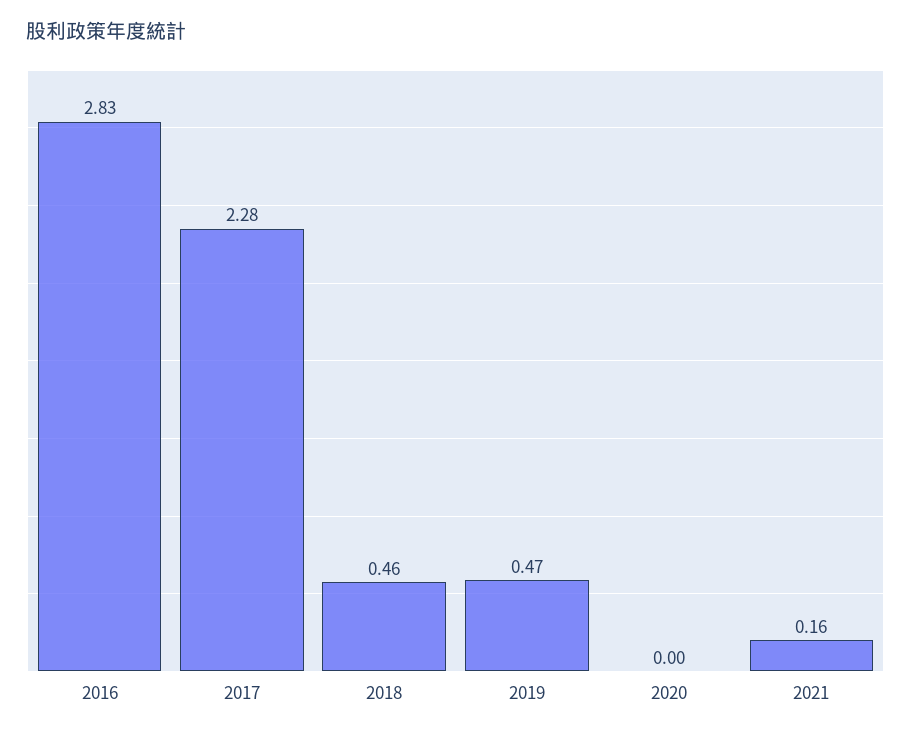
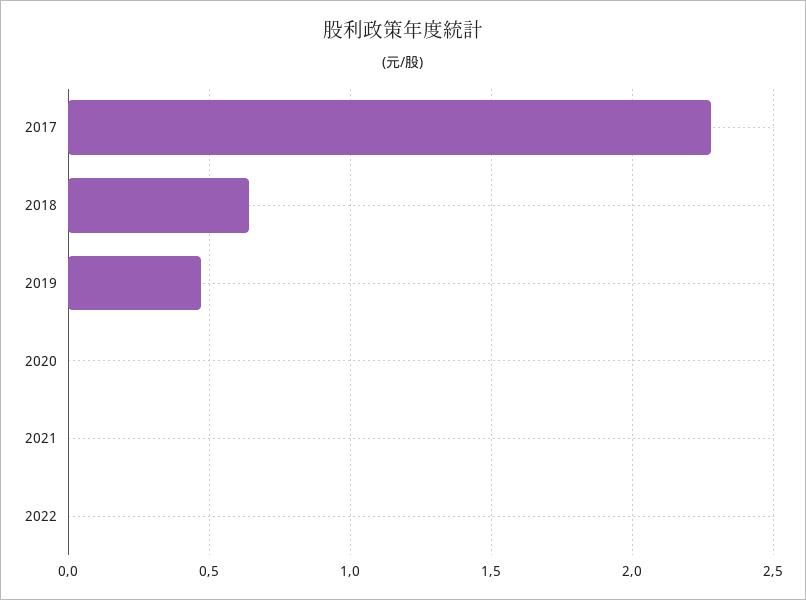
2016: 2.83 -> none
2018: 0.46 -> 0.65
2021: 0.16 -> 0
2022: none -> 0

